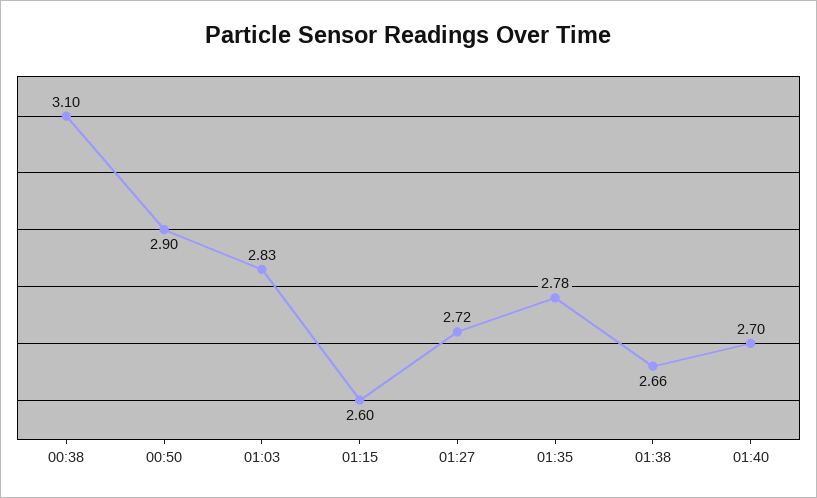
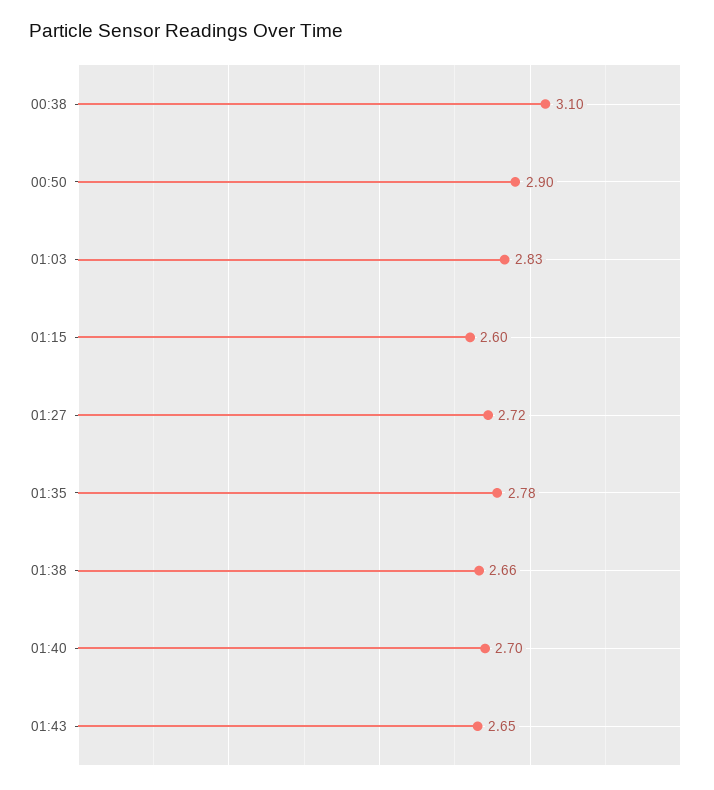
01:43: none -> 2.65

